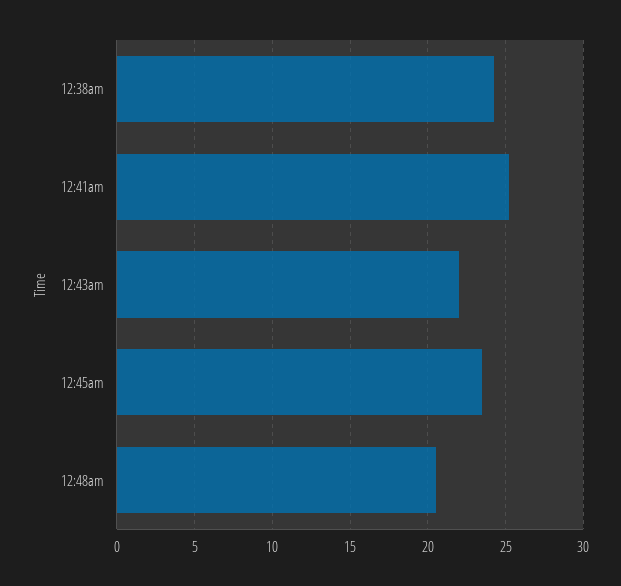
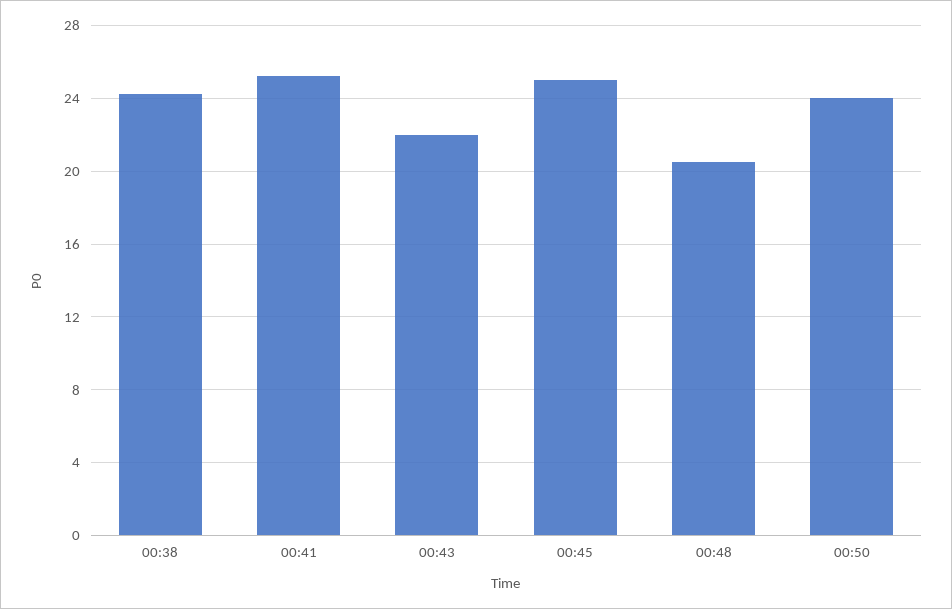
12:45am: 23.5 -> 25
00:50: none -> 24

